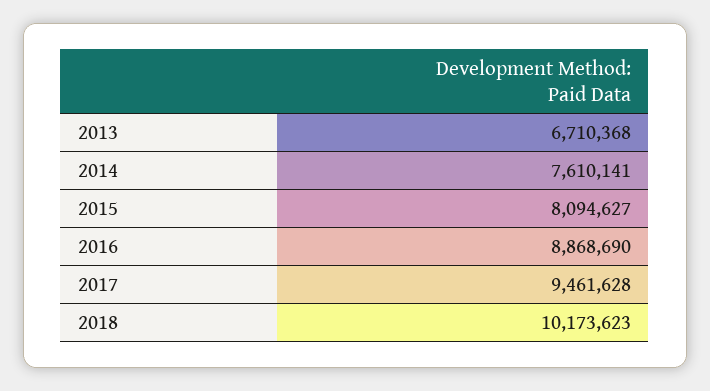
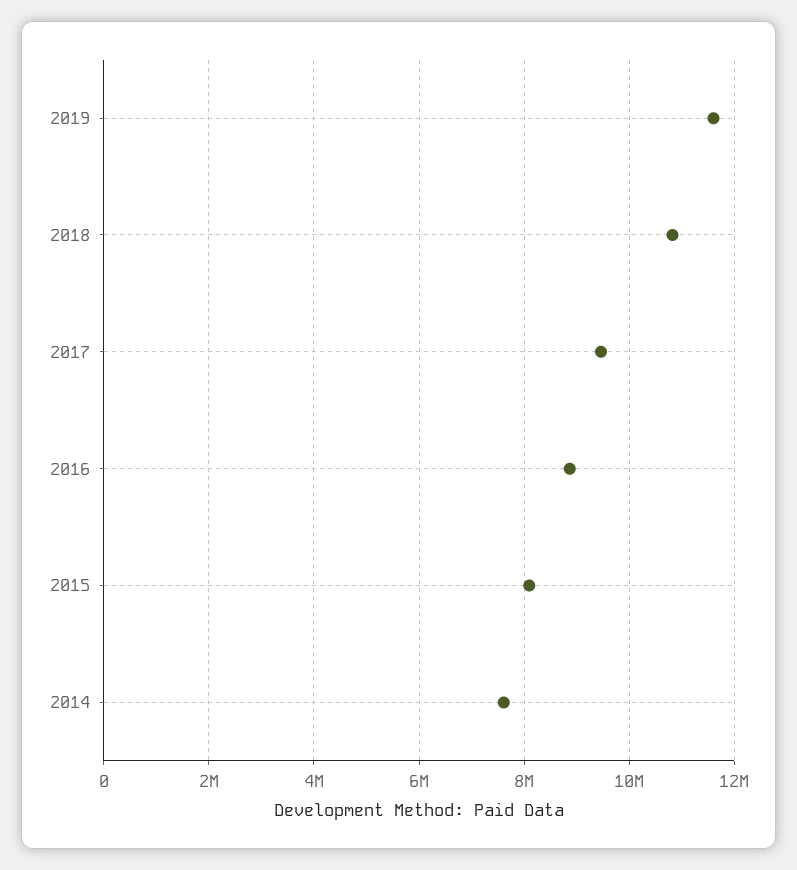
2013: 6710368 -> none
2018: 10173623 -> 10800000
2019: none -> 11600000

